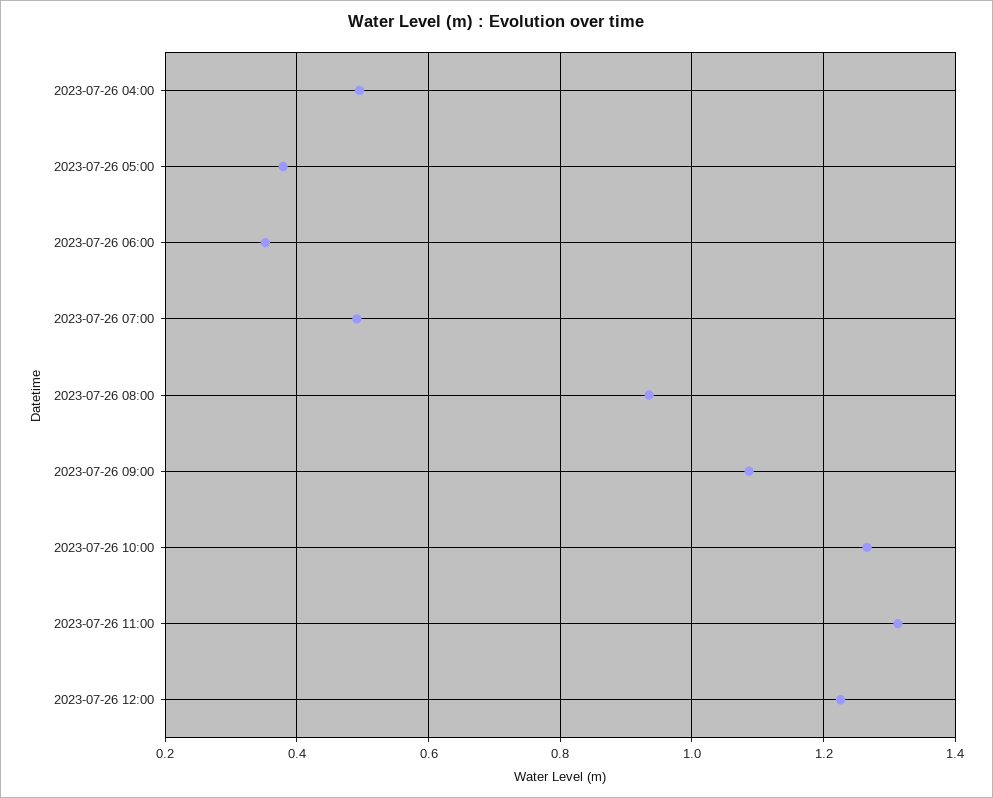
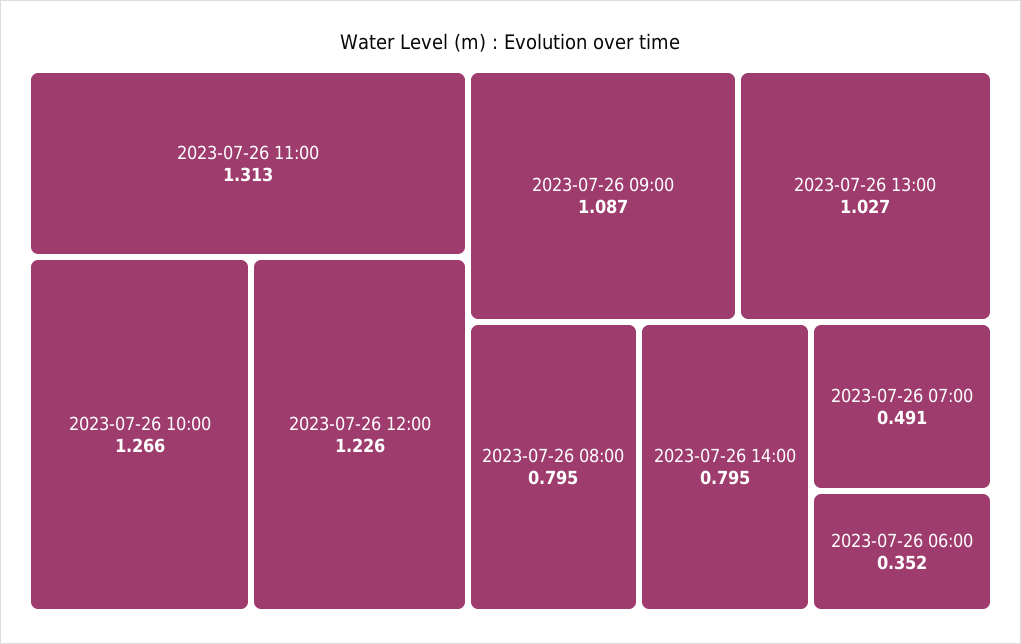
2023-07-26 04:00: 0.5 -> none
2023-07-26 05:00: 0.38 -> none
2023-07-26 08:00: 0.94 -> 0.795
2023-07-26 13:00: none -> 1.027
2023-07-26 14:00: none -> 0.795

